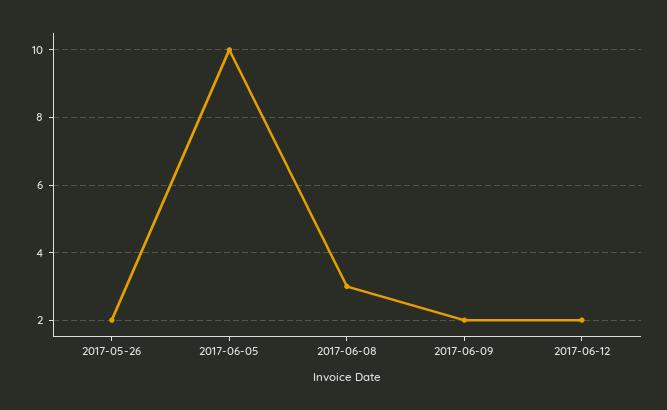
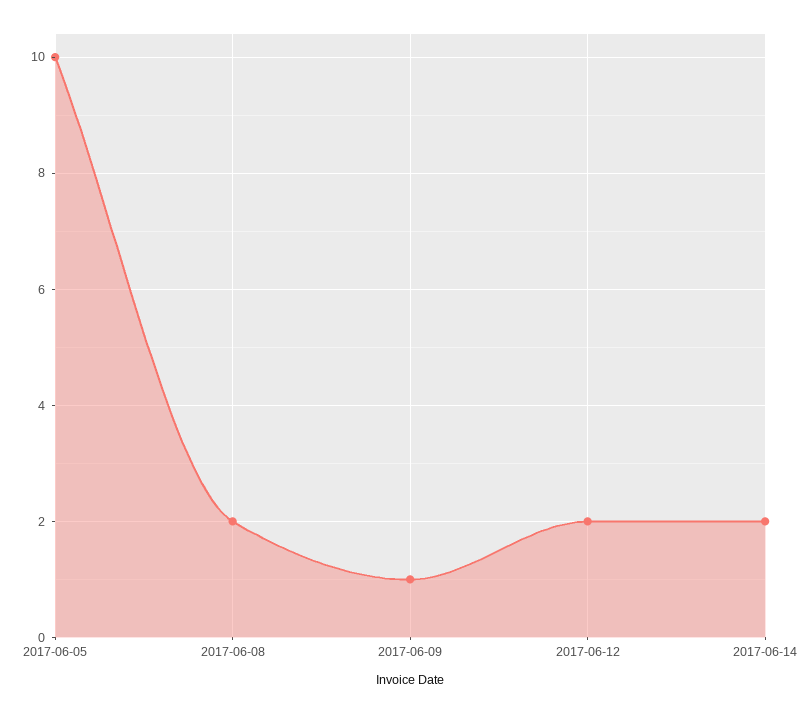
2017-05-26: 2 -> none
2017-06-08: 3 -> 2
2017-06-09: 2 -> 1
2017-06-14: none -> 2

